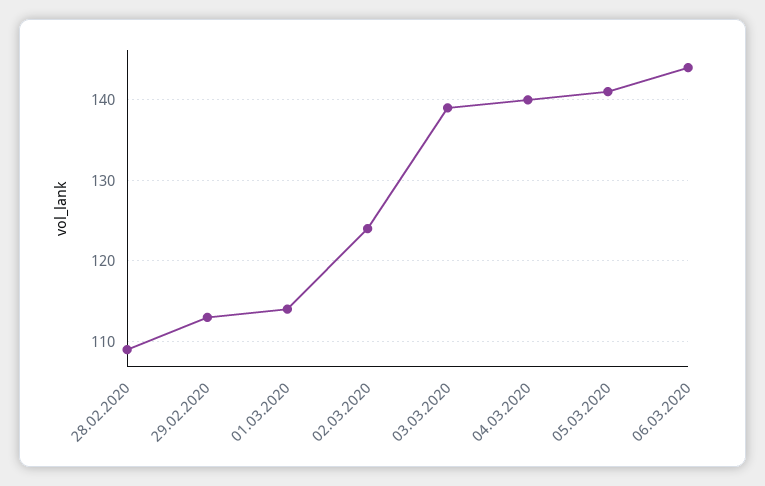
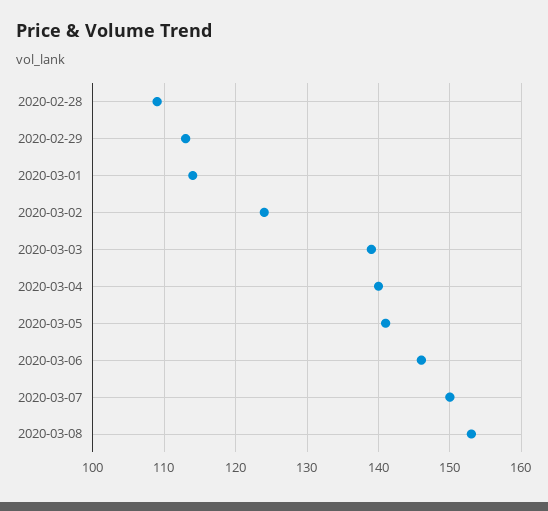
06.03.2020: 144 -> 146
2020-03-07: none -> 150
2020-03-08: none -> 153

